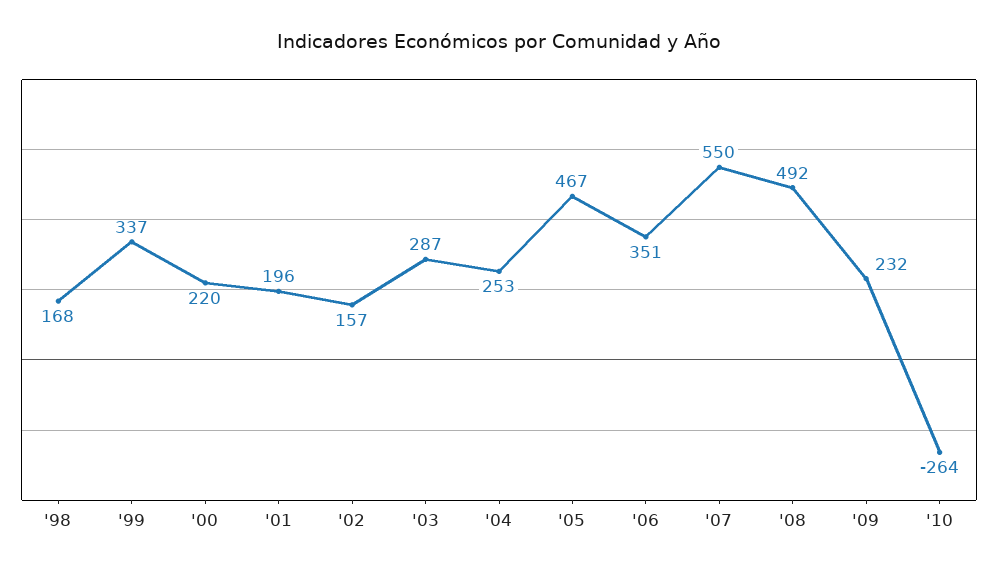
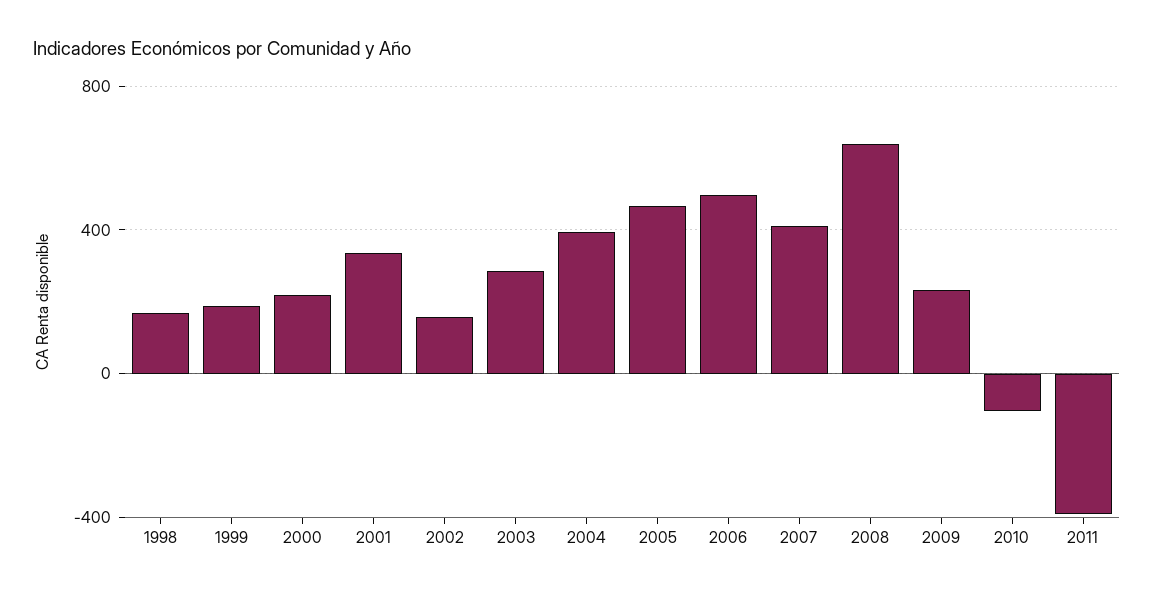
'99: 337 -> 200
'01: 196 -> 350
'04: 253 -> 400
'06: 351 -> 500
'07: 550 -> 400
'08: 492 -> 650
'10: -264 -> -100
2011: none -> -400

